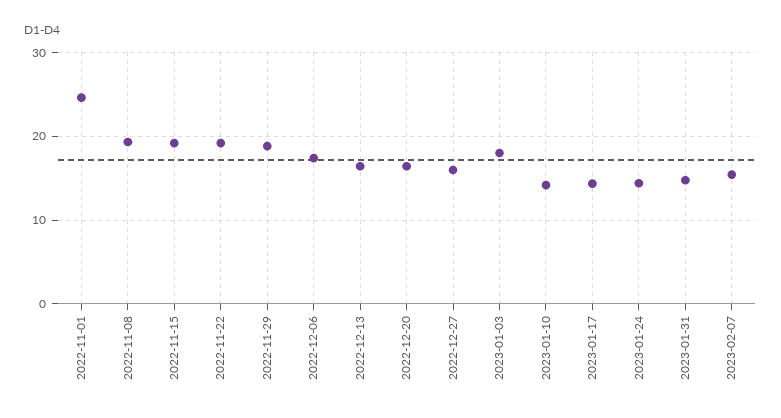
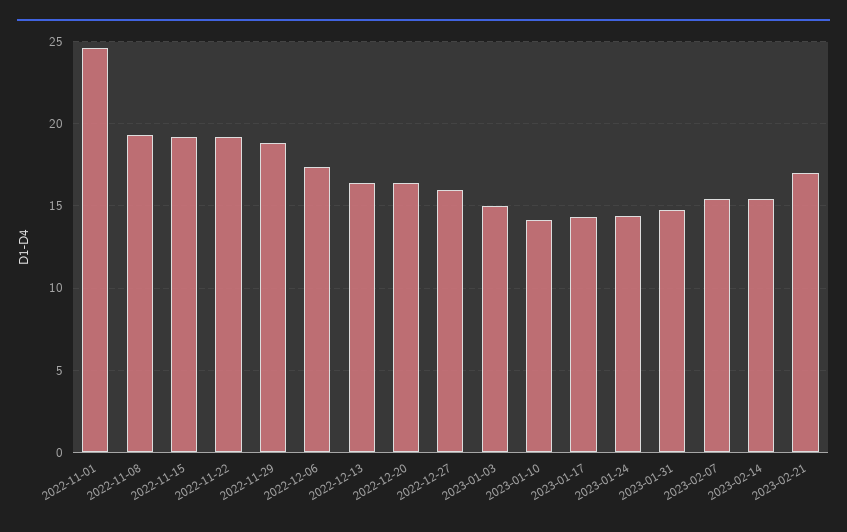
2023-01-03: 18 -> 15
2023-02-14: none -> 15.5
2023-02-21: none -> 17

